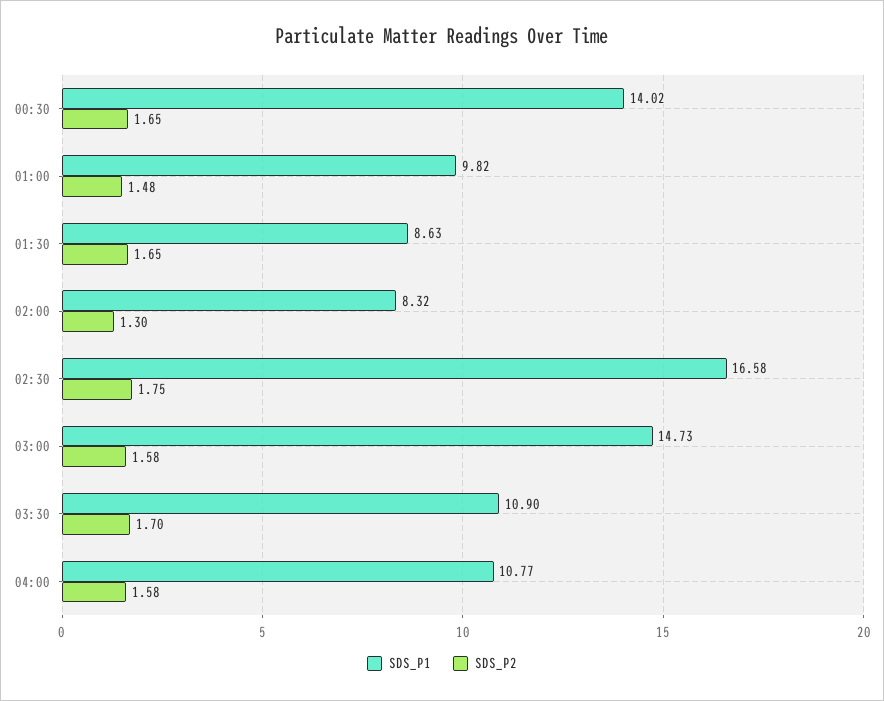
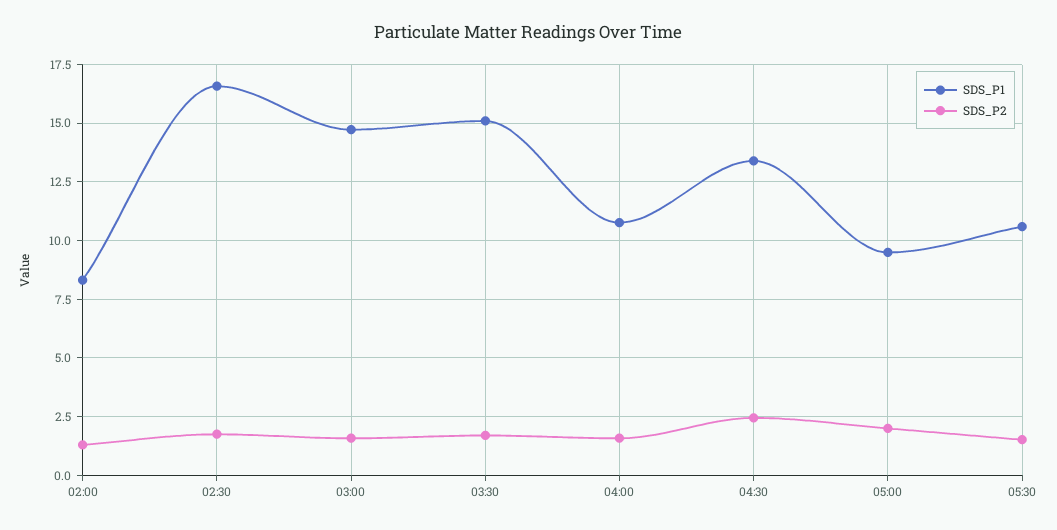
SDS_P1, 00:30: 14.02 -> none
SDS_P2, 00:30: 1.65 -> none
SDS_P1, 01:00: 9.82 -> none
SDS_P2, 01:00: 1.48 -> none
SDS_P1, 01:30: 8.63 -> none
SDS_P2, 01:30: 1.65 -> none
SDS_P1, 03:30: 10.9 -> 15
SDS_P1, 04:30: none -> 13.5
SDS_P2, 04:30: none -> 2.5
SDS_P1, 05:00: none -> 9.5
SDS_P2, 05:00: none -> 2
SDS_P1, 05:30: none -> 10.5
SDS_P2, 05:30: none -> 1.5

